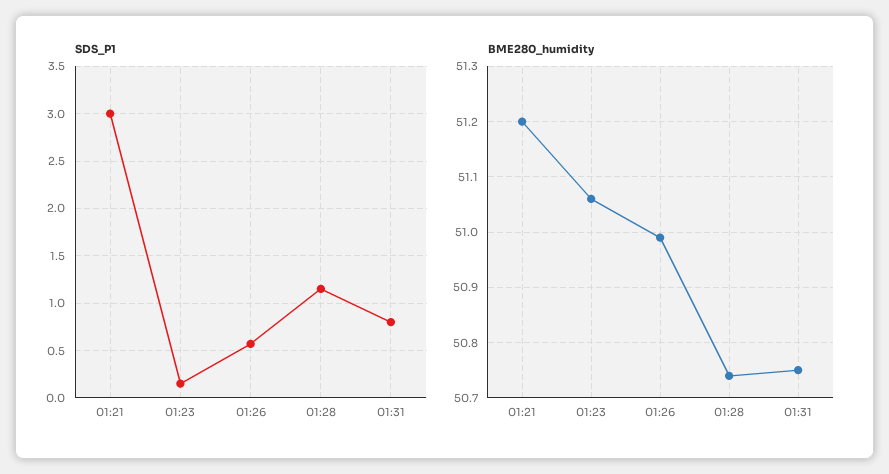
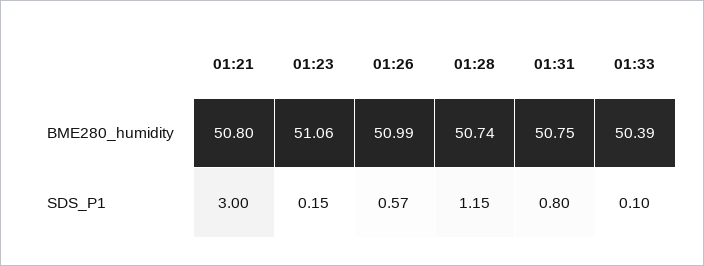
BME280_humidity, 01:21: 51.2 -> 50.8
BME280_humidity, 01:33: none -> 50.39
SDS_P1, 01:33: none -> 0.1

